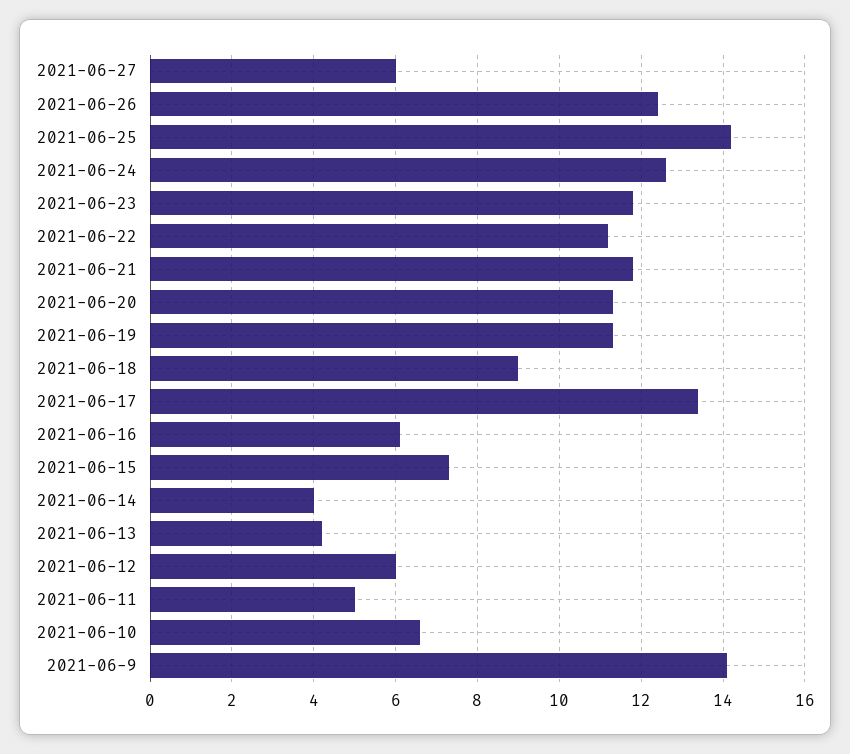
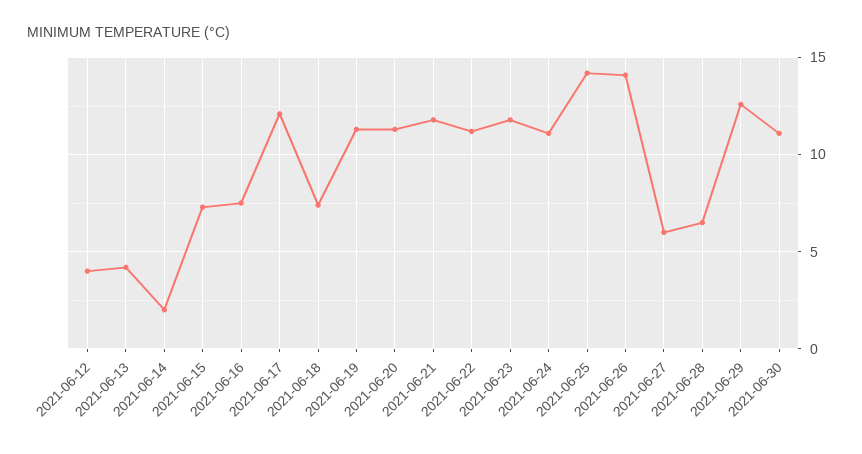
2021-06-26: 12.5 -> 14
2021-06-24: 12.5 -> 11
2021-06-18: 9 -> 7.5
2021-06-17: 13.5 -> 12
2021-06-16: 6 -> 7.5
2021-06-14: 4 -> 2
2021-06-12: 6 -> 4
2021-06-11: 5 -> none
2021-06-10: 6.5 -> none
2021-06-9: 14 -> none
2021-06-28: none -> 6.5
2021-06-29: none -> 12.5
2021-06-30: none -> 11

